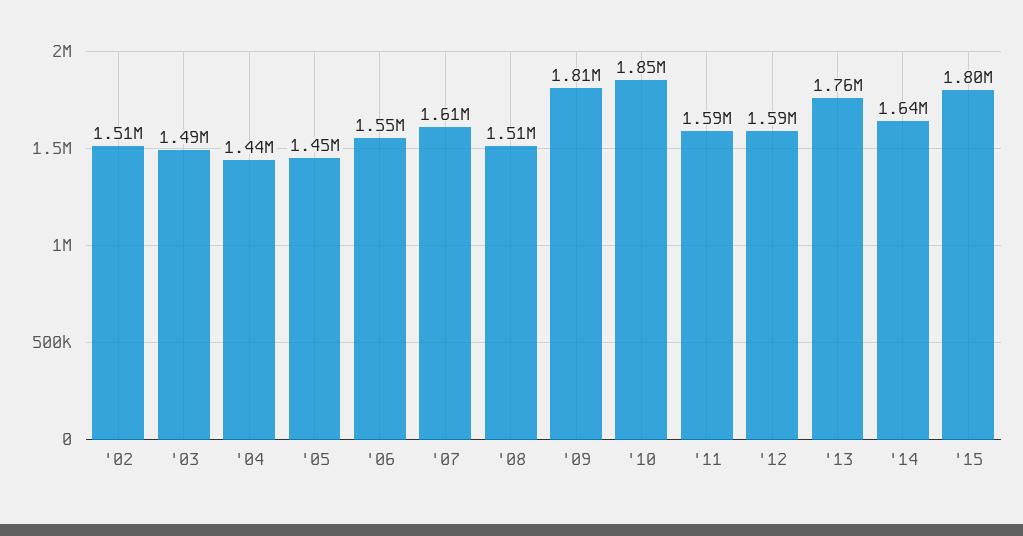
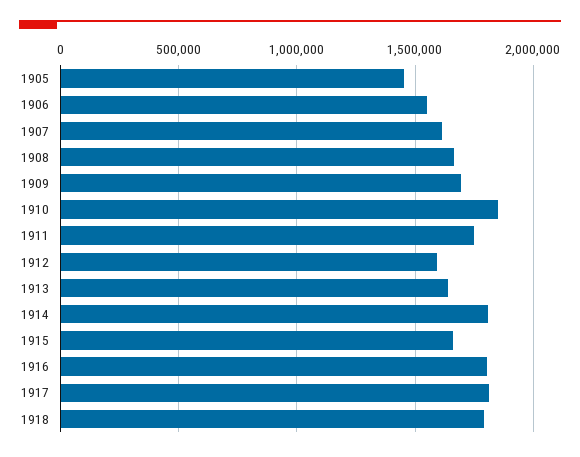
'02: 1510000 -> none
'03: 1490000 -> none
'04: 1440000 -> none
'08: 1510000 -> 1650000
'09: 1810000 -> 1700000
'11: 1590000 -> 1750000
'13: 1760000 -> 1650000
'14: 1640000 -> 1800000
'15: 1800000 -> 1650000
1916: none -> 1800000
1917: none -> 1800000
1918: none -> 1800000

